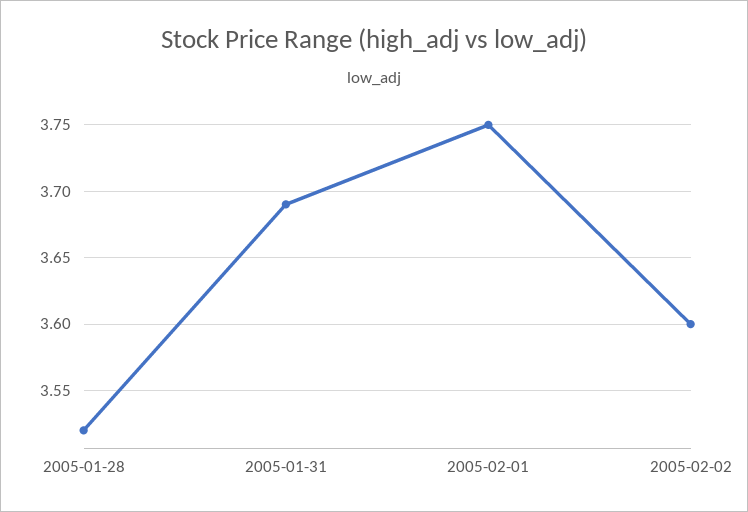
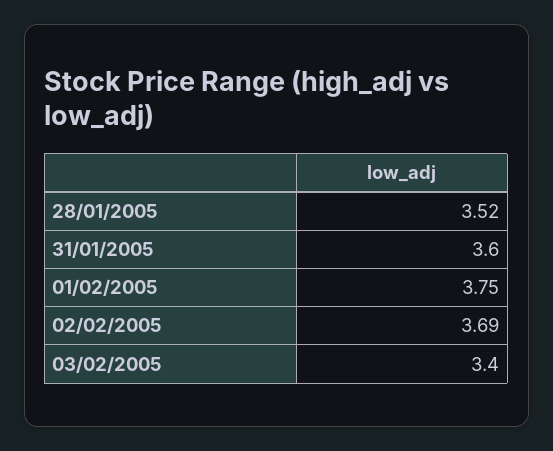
2005-01-31: 3.69 -> 3.6
2005-02-02: 3.6 -> 3.69
03/02/2005: none -> 3.4

